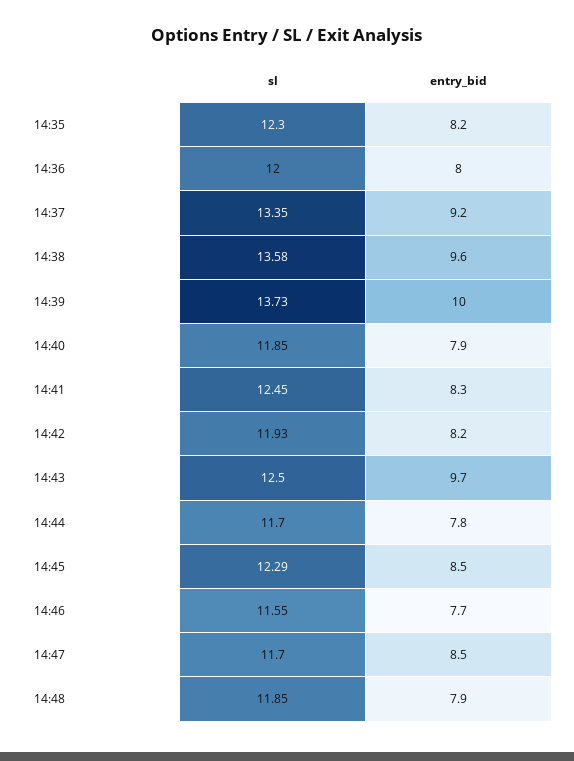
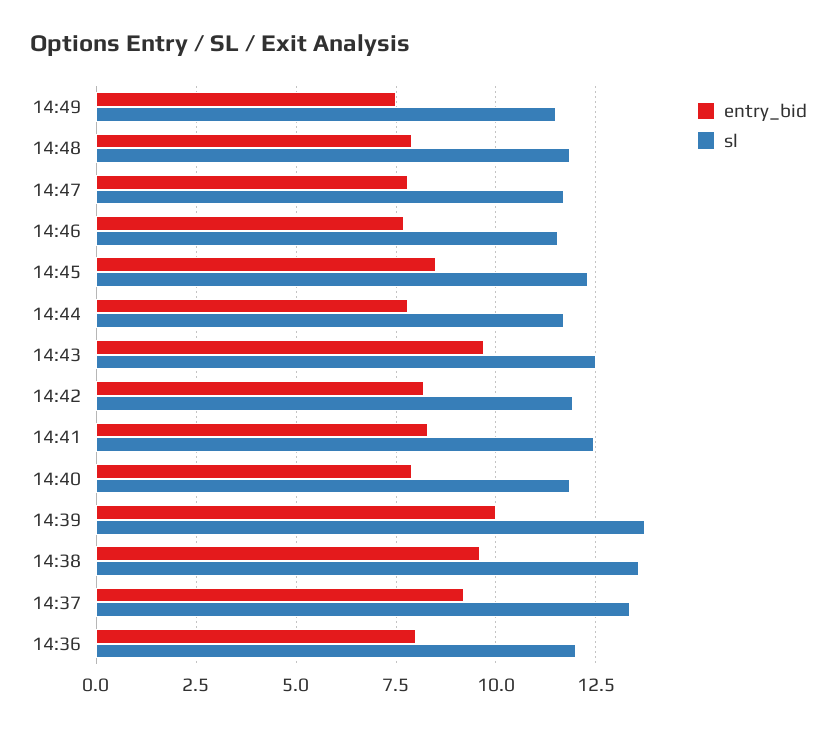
sl, 14:35: 12.3 -> none
entry_bid, 14:35: 8.2 -> none
entry_bid, 14:47: 8.5 -> 7.75
entry_bid, 14:49: none -> 7.5
sl, 14:49: none -> 11.5

